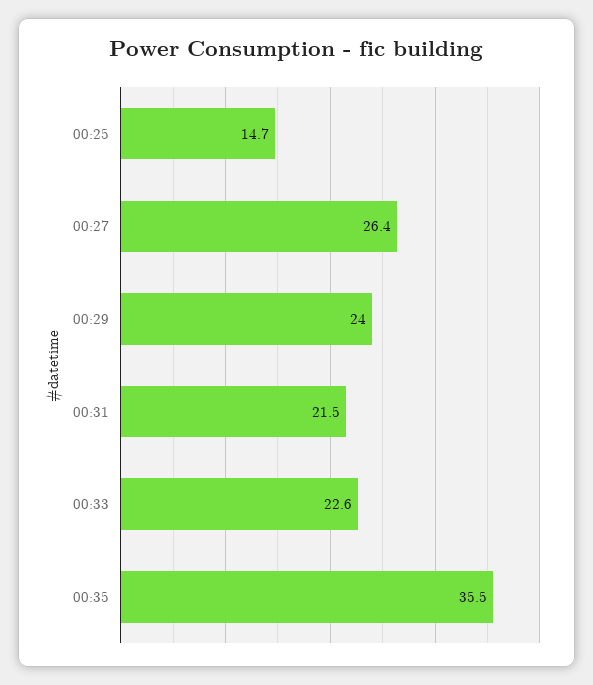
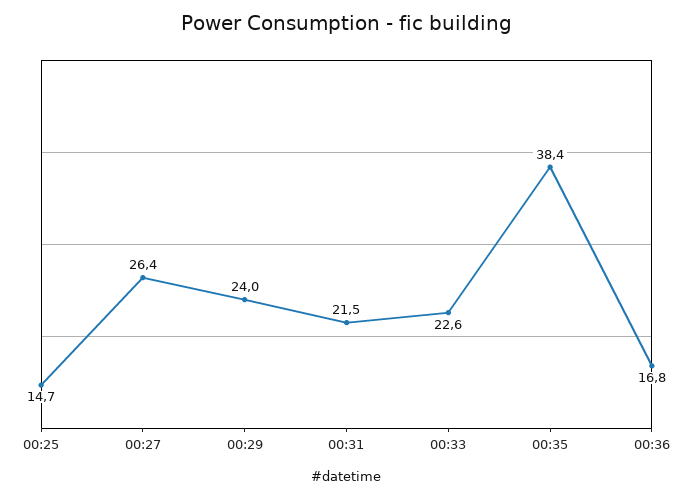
00:35: 35.5 -> 38.4
00:36: none -> 16.8

